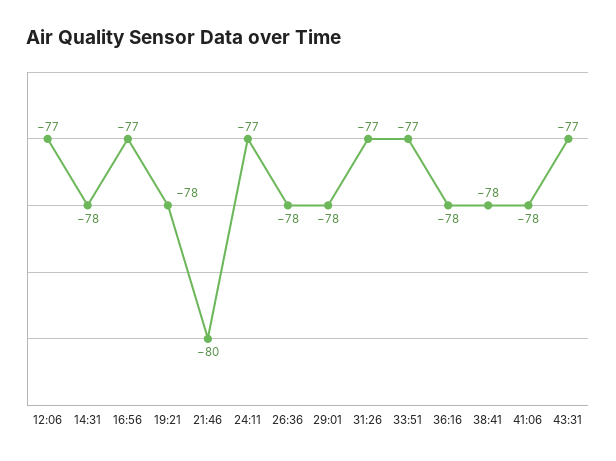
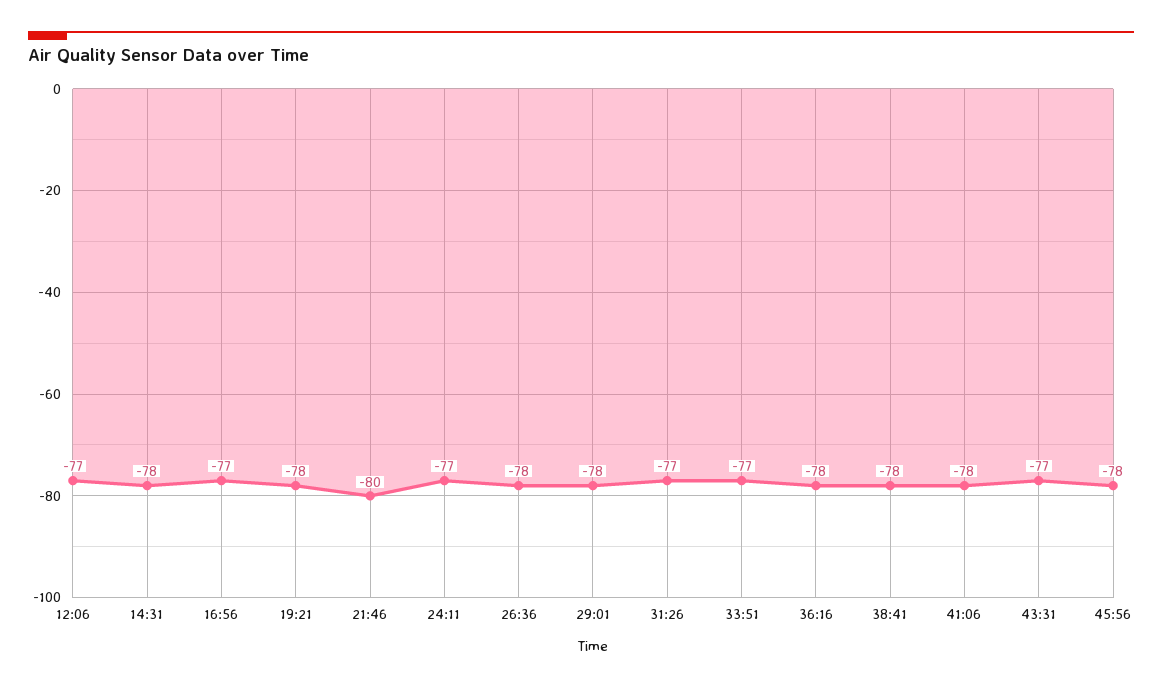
45:56: none -> -78

